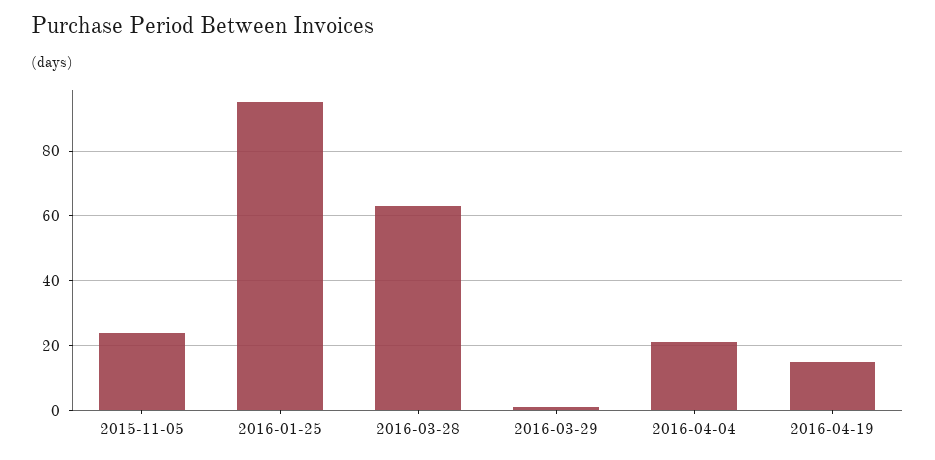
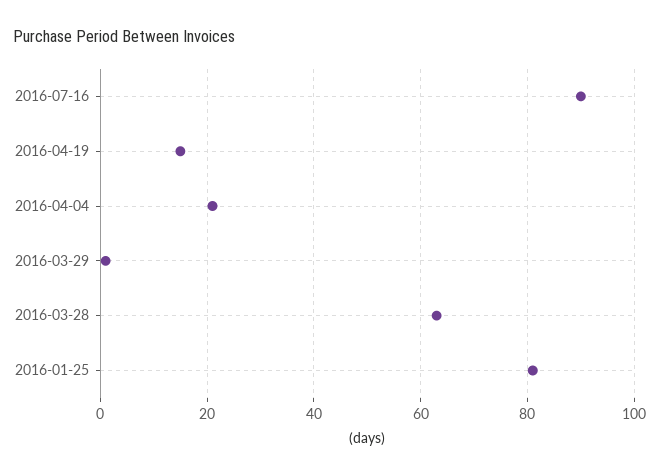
2015-11-05: 25 -> none
2016-01-25: 95 -> 80
2016-07-16: none -> 90

